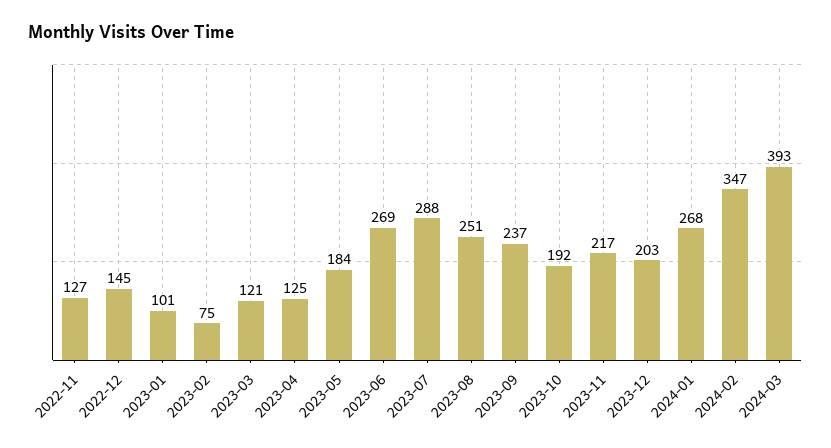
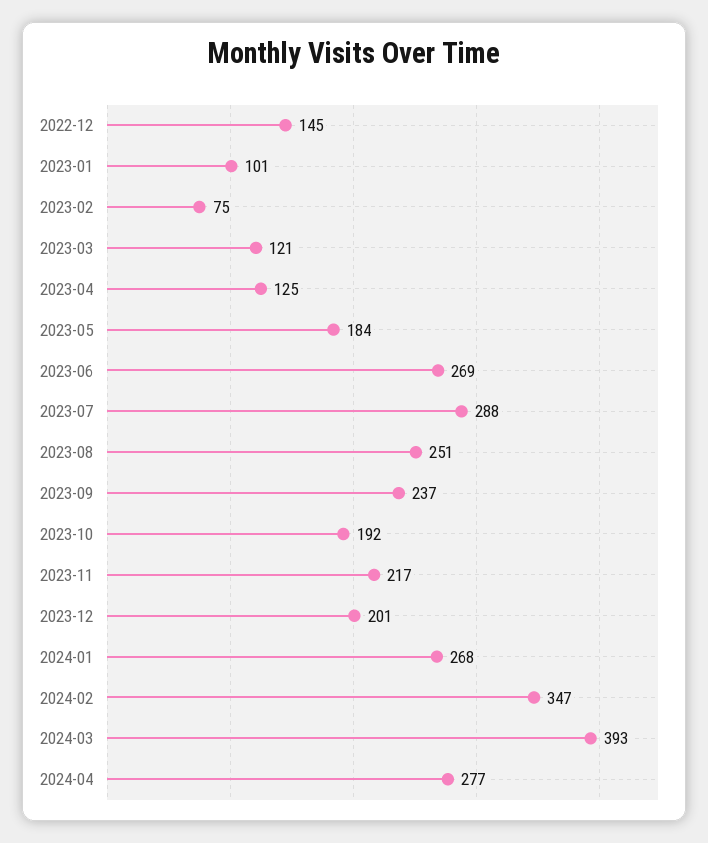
2022-11: 127 -> none
2023-12: 203 -> 201
2024-04: none -> 277

